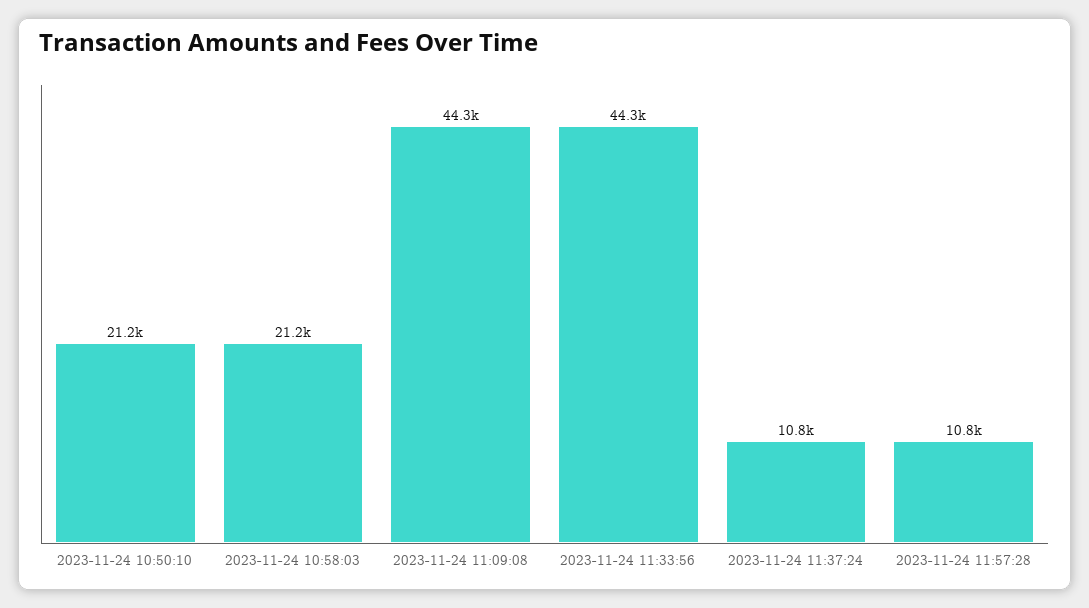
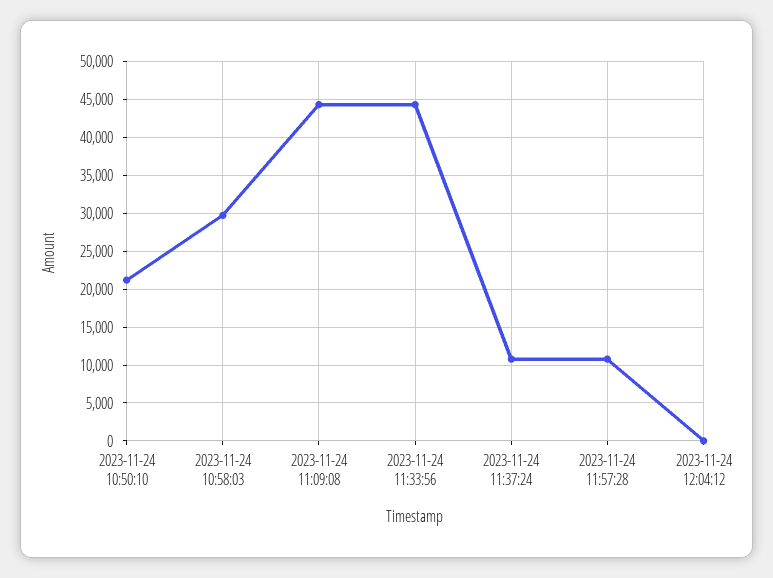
2023-11-24 10:58:03: 21200 -> 30000
2023-11-24 12:04:12: none -> 0

